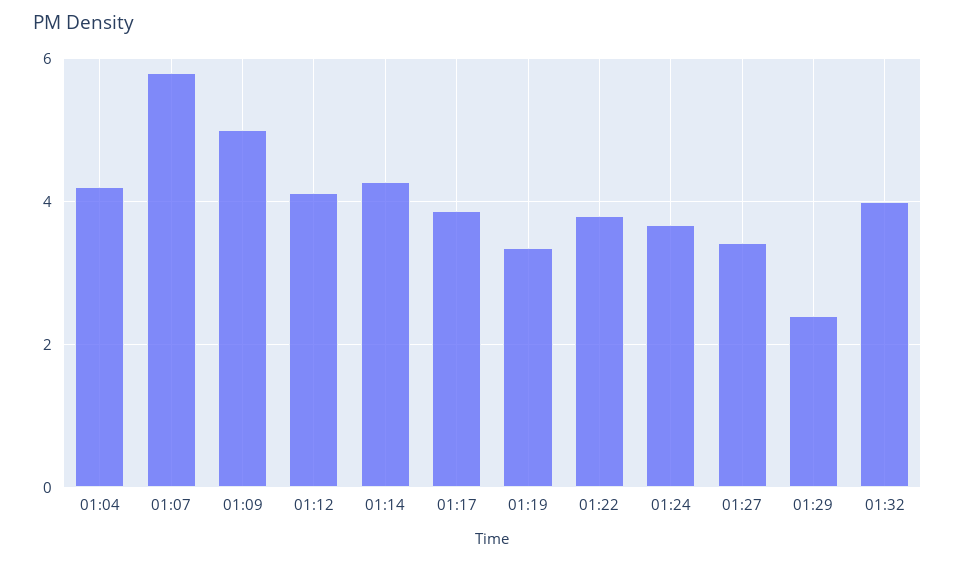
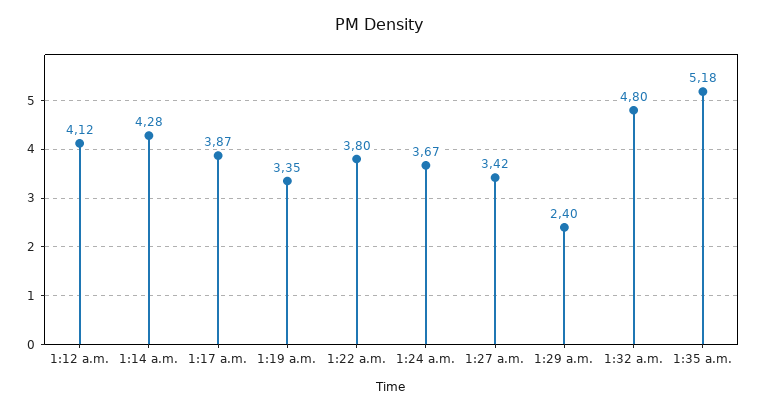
01:04: 4.2 -> none
01:07: 5.8 -> none
01:09: 5 -> none
01:32: 4 -> 4.8
1:35 a.m.: none -> 5.18

